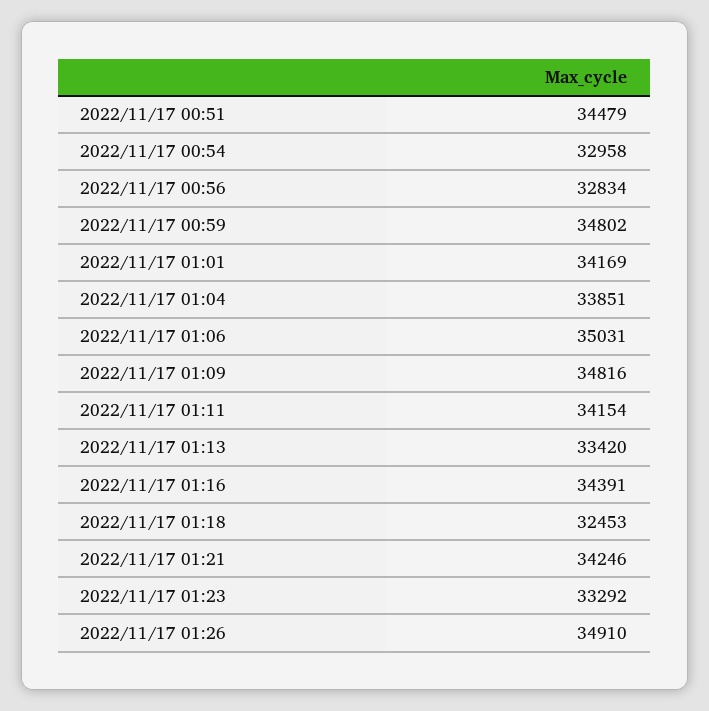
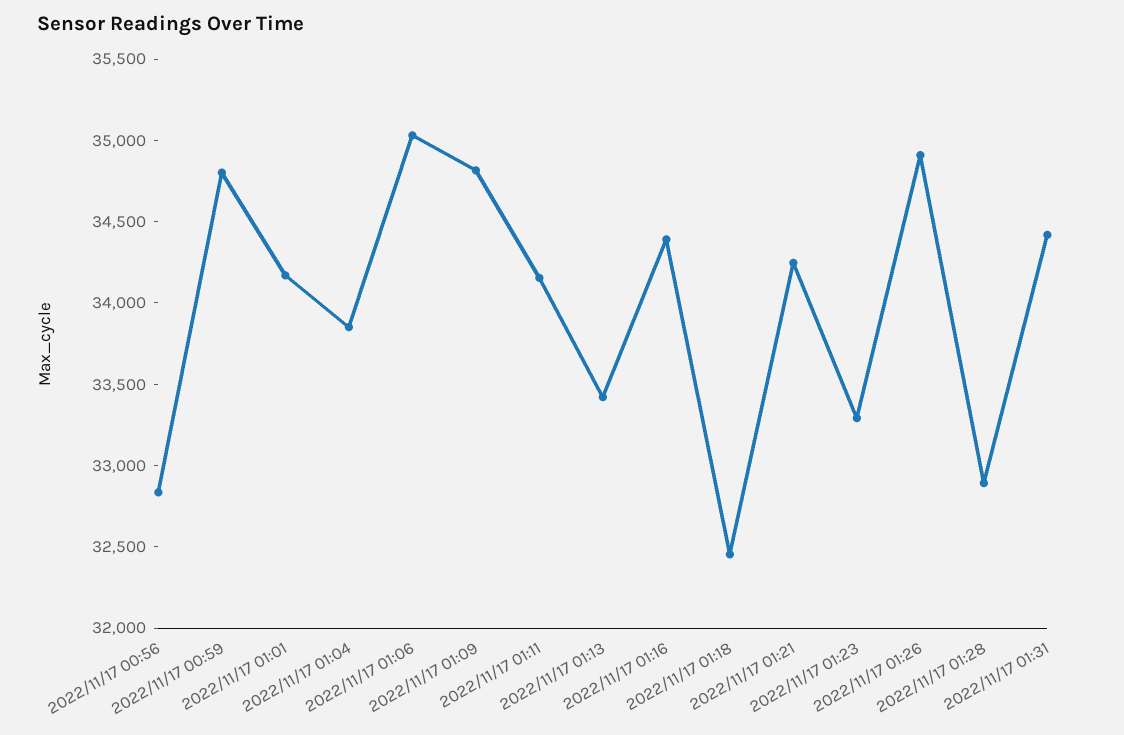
2022/11/17 00:51: 34479 -> none
2022/11/17 00:54: 32958 -> none
2022/11/17 01:28: none -> 32900
2022/11/17 01:31: none -> 34400

